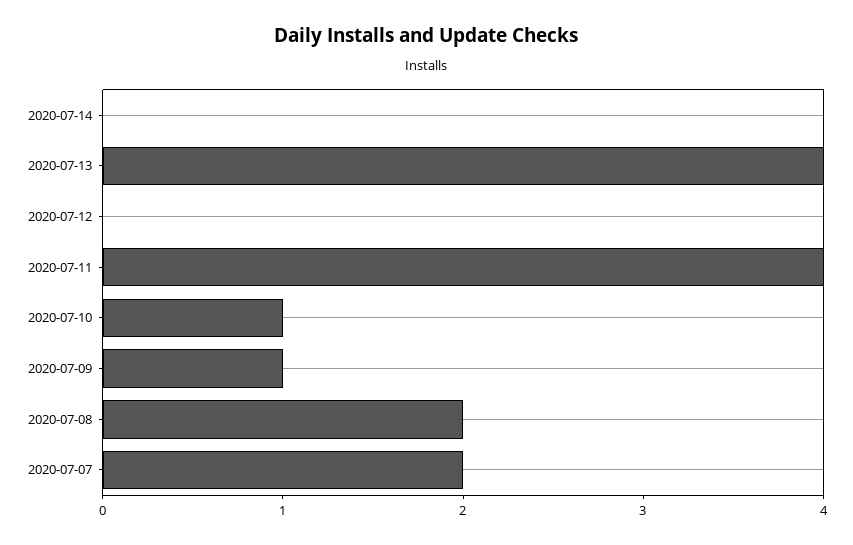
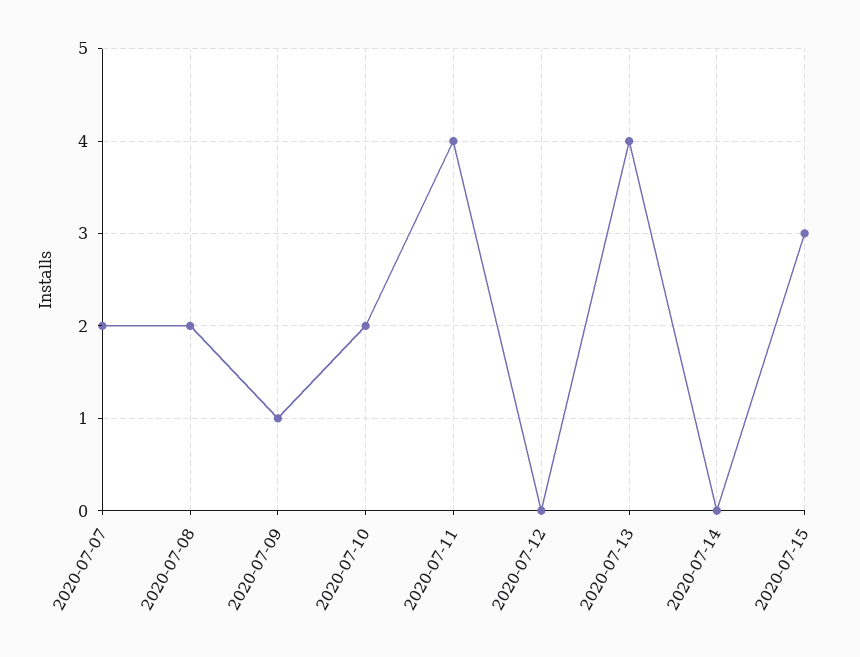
2020-07-10: 1 -> 2
2020-07-15: none -> 3

